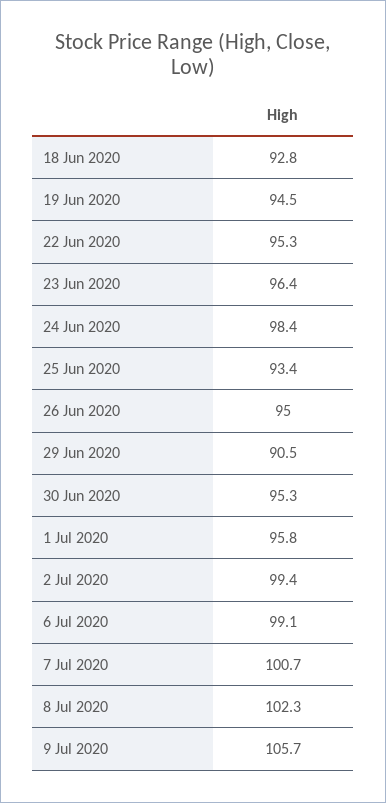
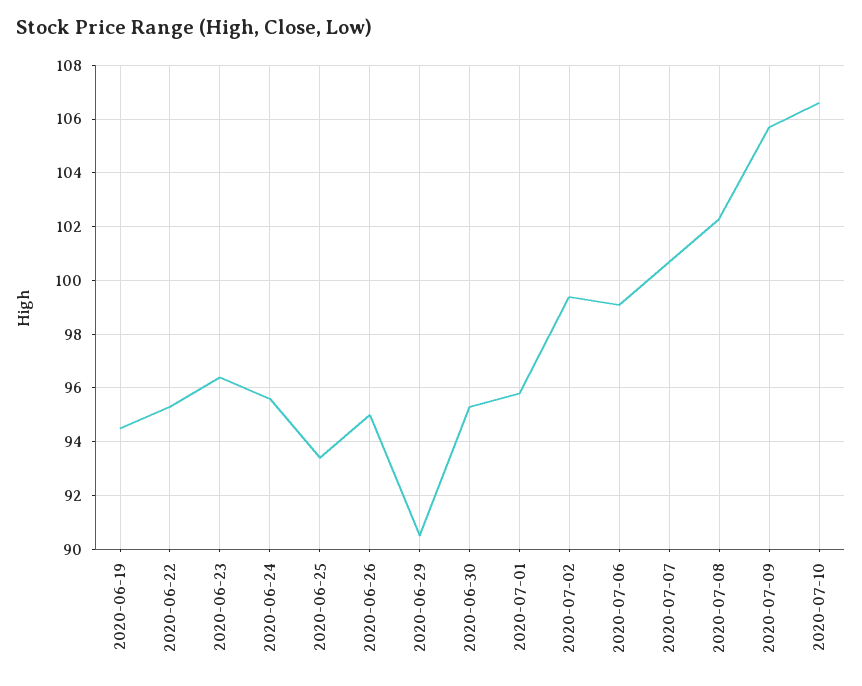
18 Jun 2020: 92.8 -> none
24 Jun 2020: 98.4 -> 95.5
2020-07-10: none -> 106.5

